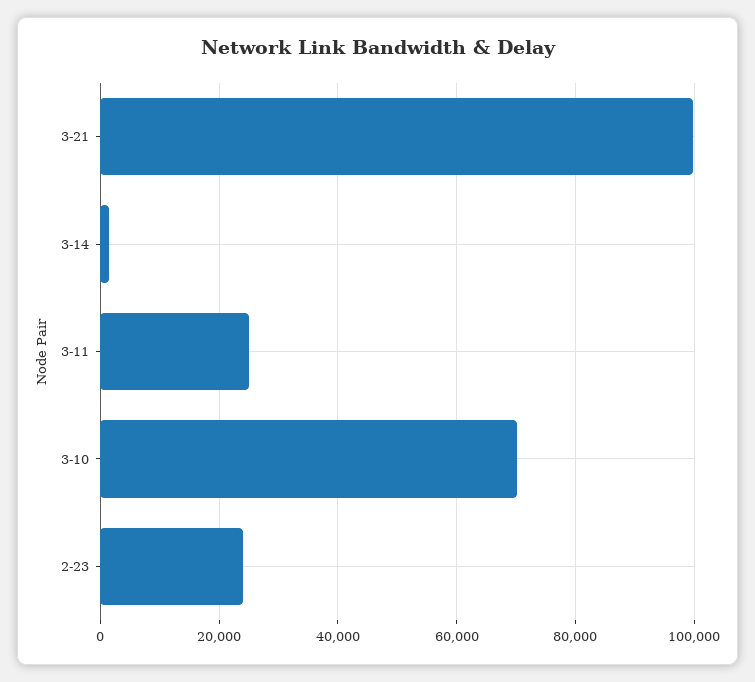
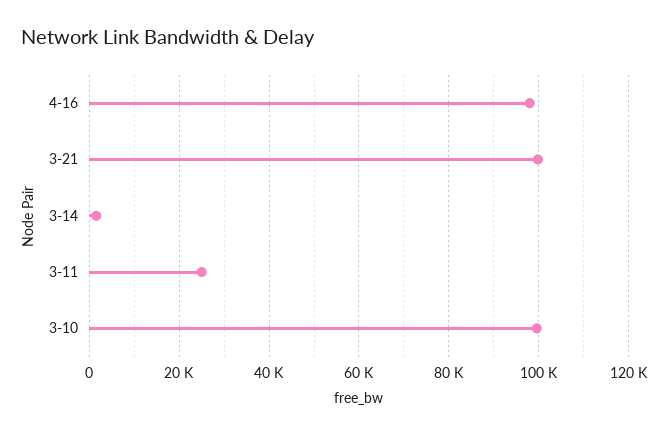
3-10: 70000 -> 100000
2-23: 24000 -> none
4-16: none -> 98000

